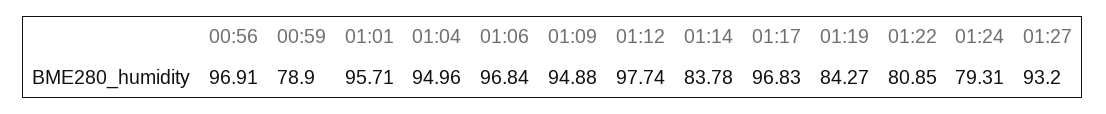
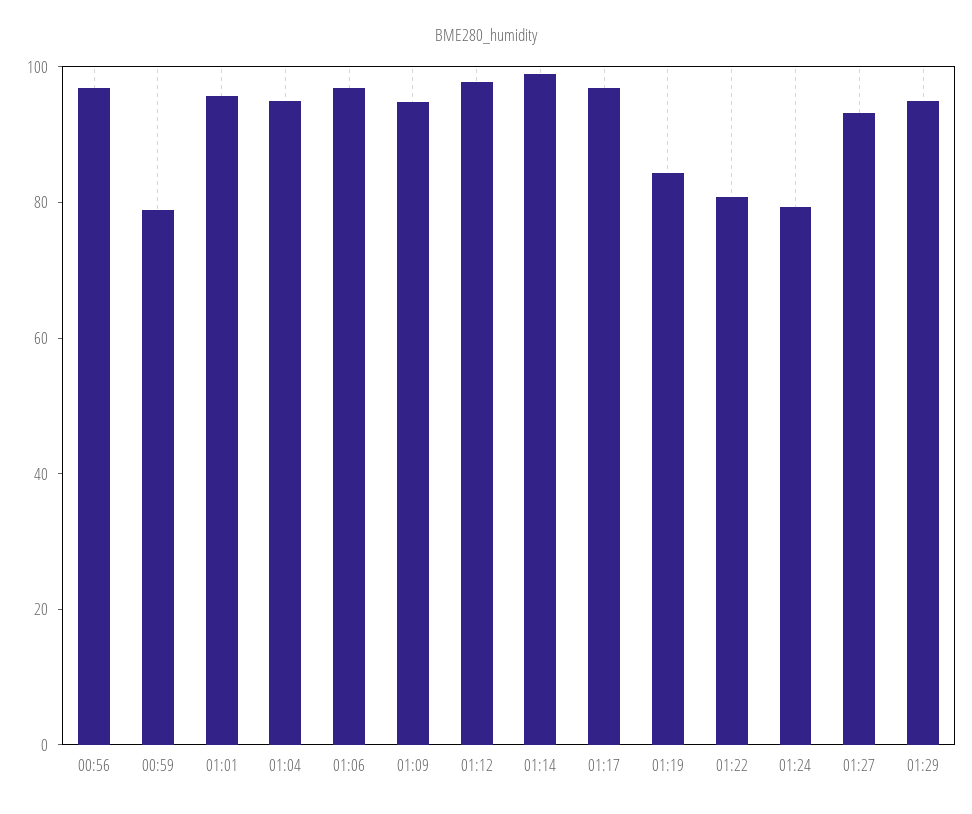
01:14: 83.78 -> 100
01:29: none -> 95

